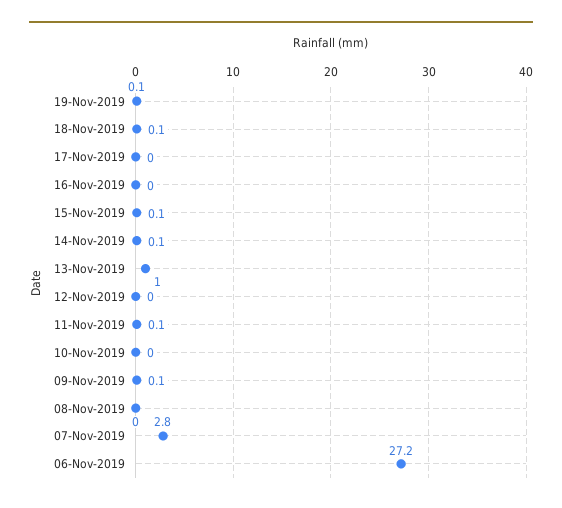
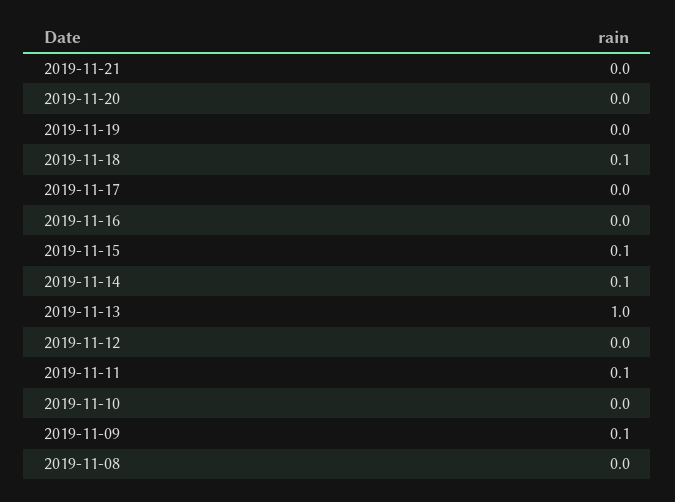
19-Nov-2019: 0.1 -> 0
07-Nov-2019: 2.8 -> none
06-Nov-2019: 27.2 -> none
2019-11-21: none -> 0
2019-11-20: none -> 0

